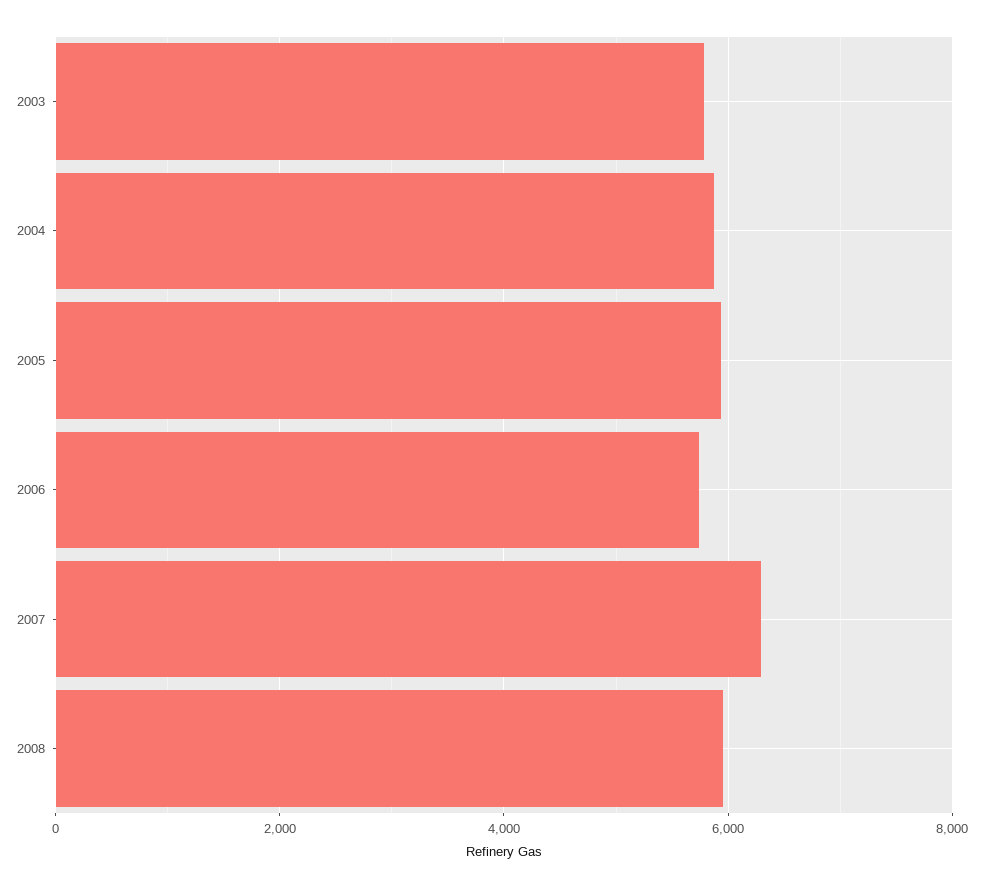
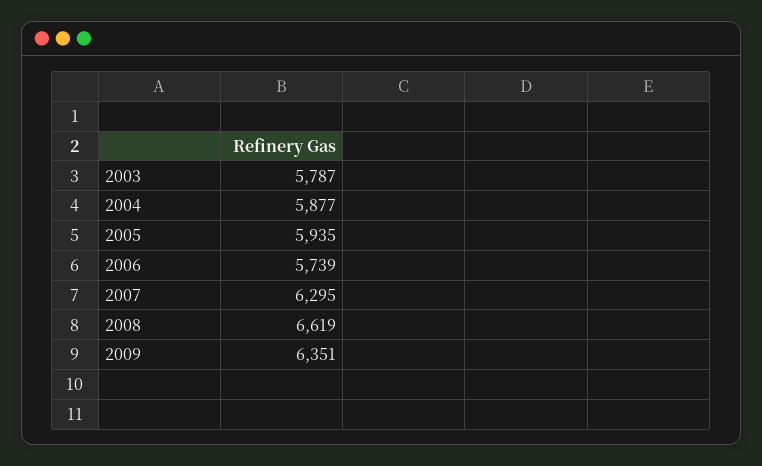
2008: 6000 -> 6619
2009: none -> 6351

